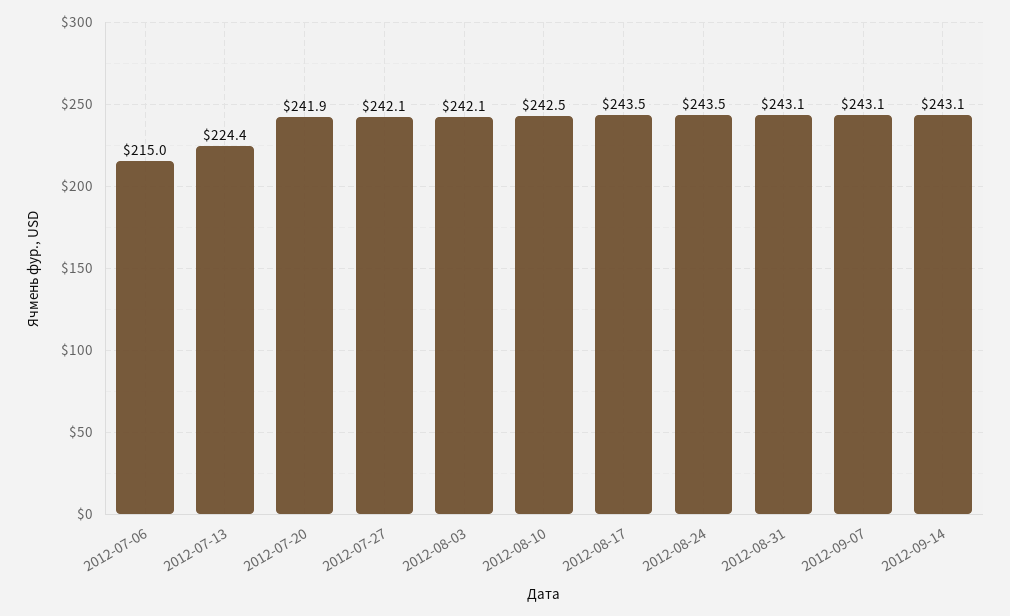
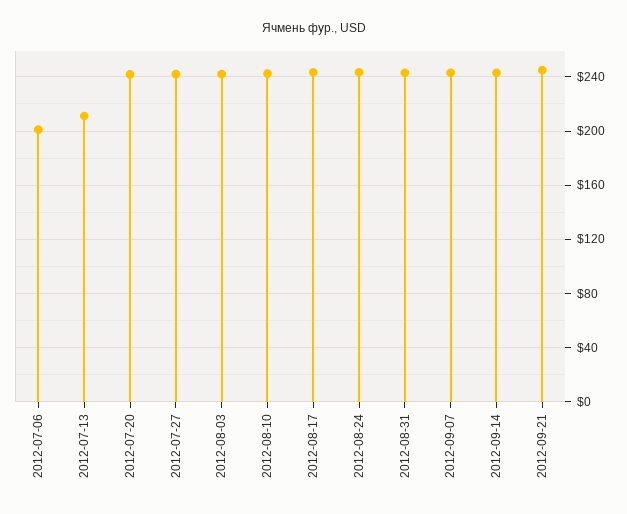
2012-07-06: 215 -> 200
2012-07-13: 224.4 -> 210
2012-09-21: none -> 245

